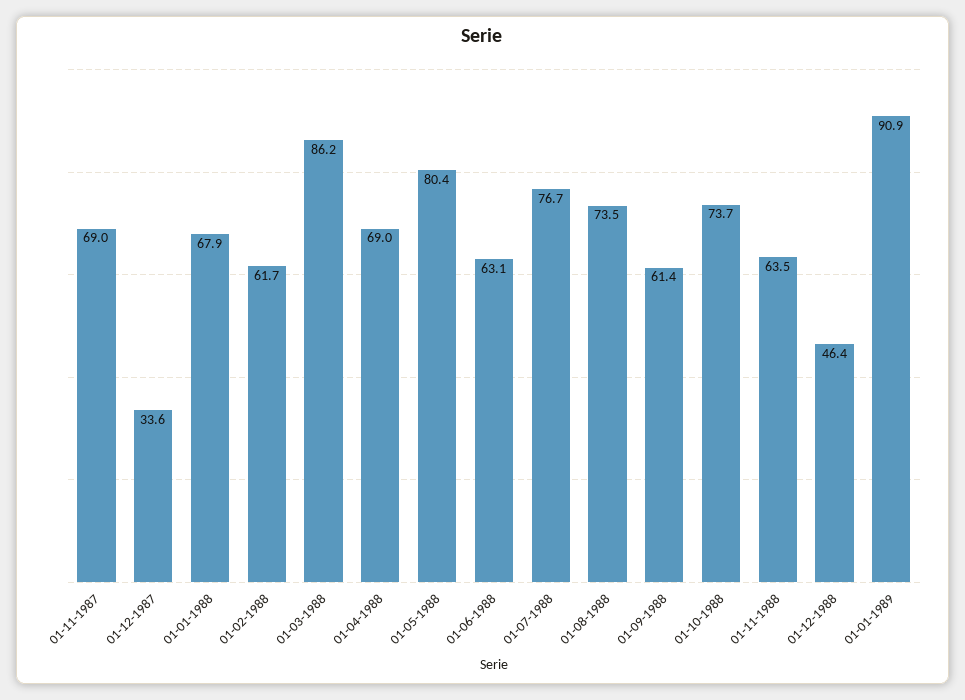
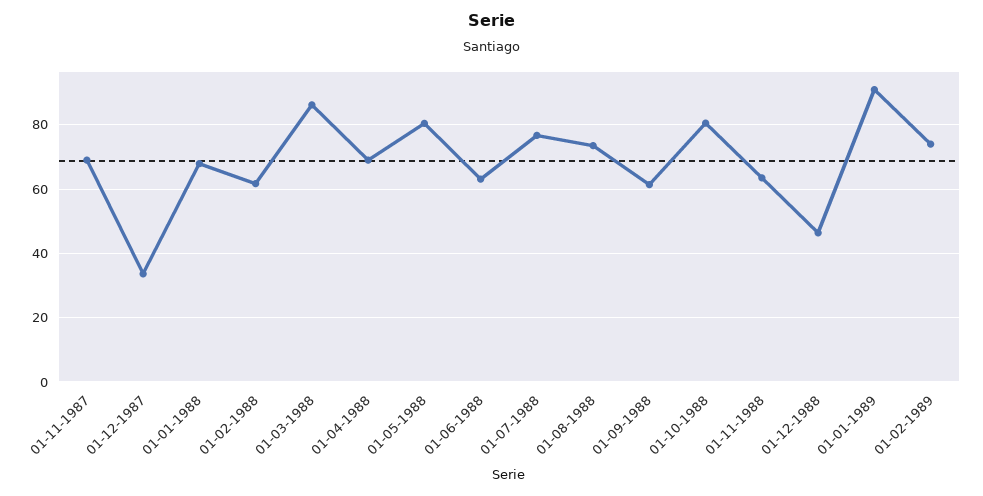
01-10-1988: 73.7 -> 80
01-02-1989: none -> 74

